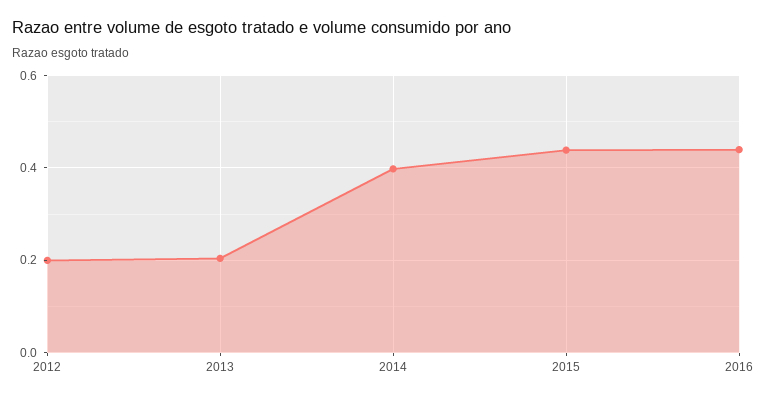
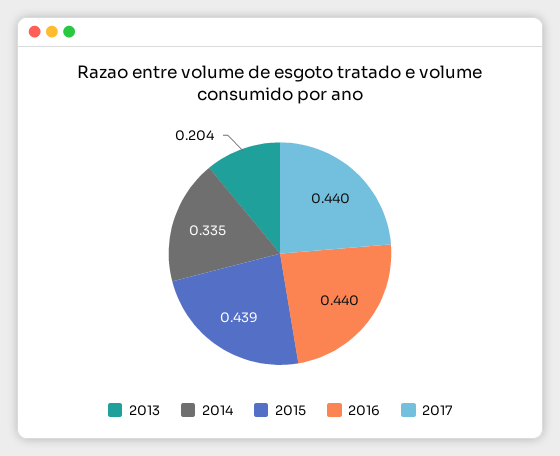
2012: 0.2 -> none
2014: 0.4 -> 0.335
2017: none -> 0.44

